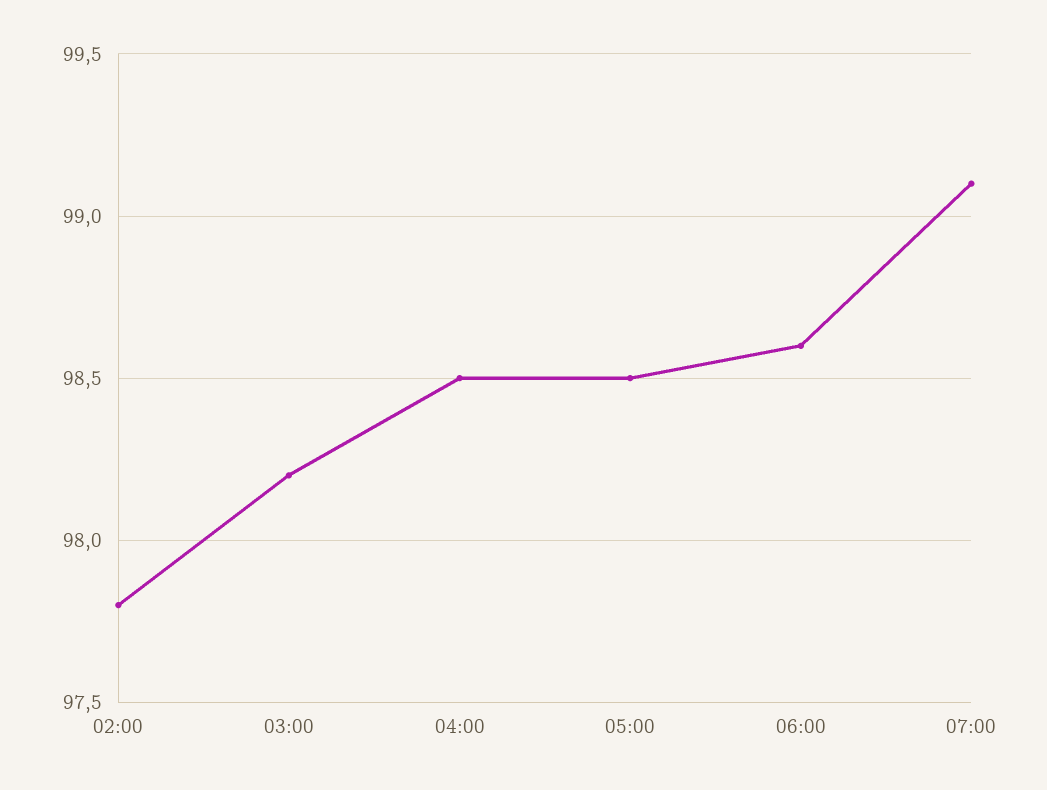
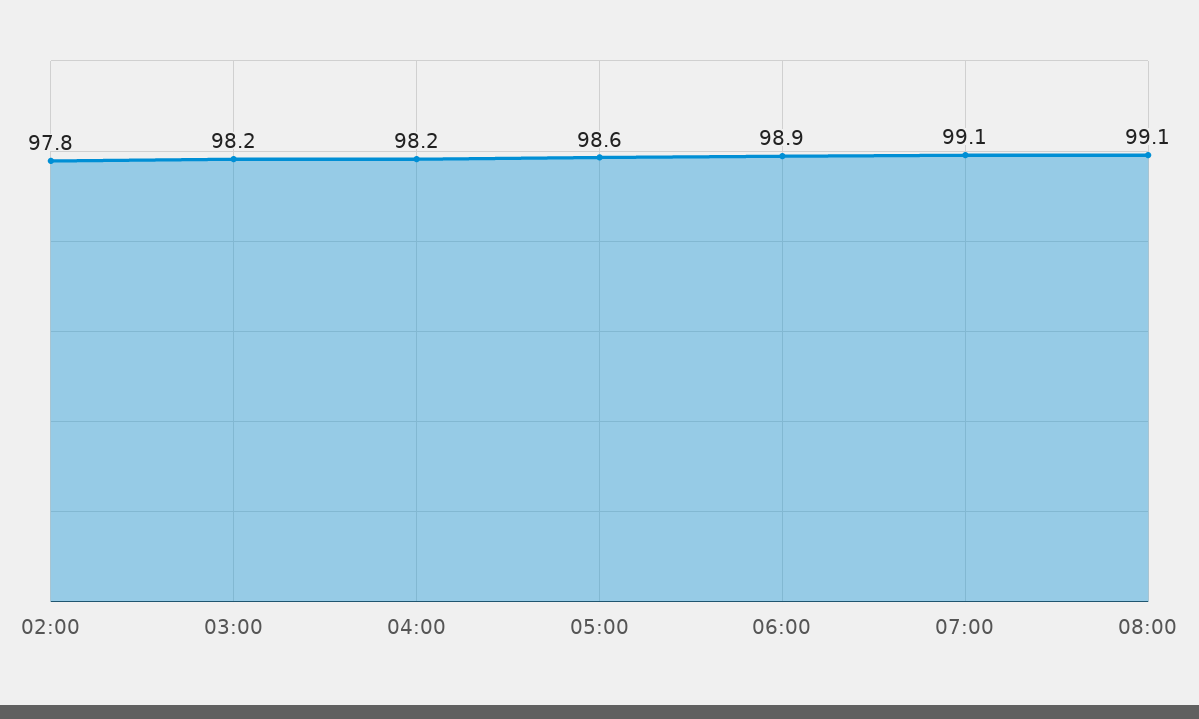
04:00: 98.5 -> 98.2
05:00: 98.5 -> 98.6
06:00: 98.6 -> 98.9
08:00: none -> 99.1

